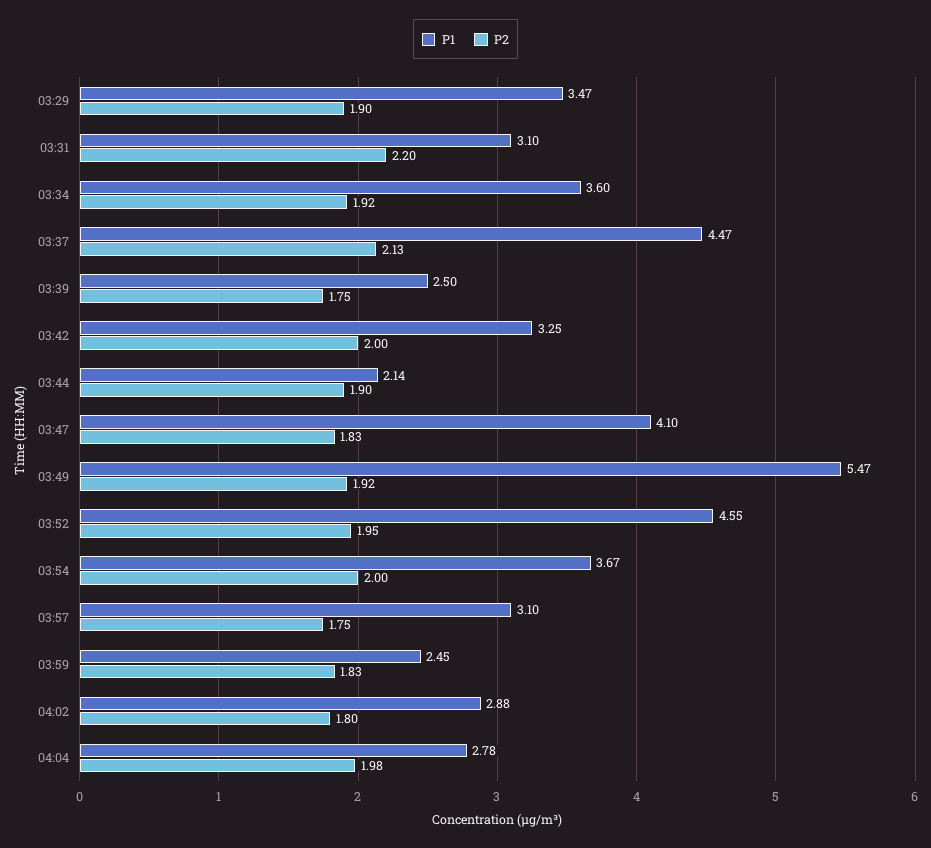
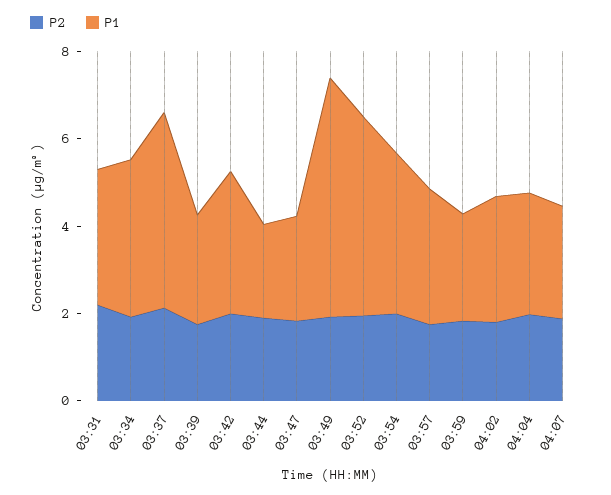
P1, 03:29: 3.47 -> none
P2, 03:29: 1.9 -> none
P1, 03:47: 4.1 -> 2.5
P2, 04:07: none -> 2
P1, 04:07: none -> 2.5

